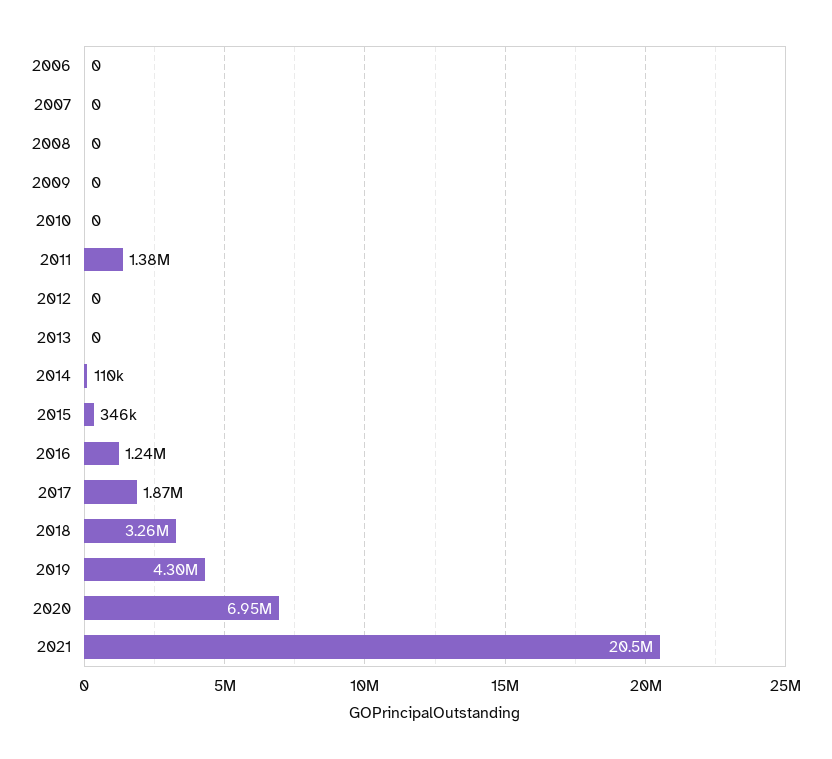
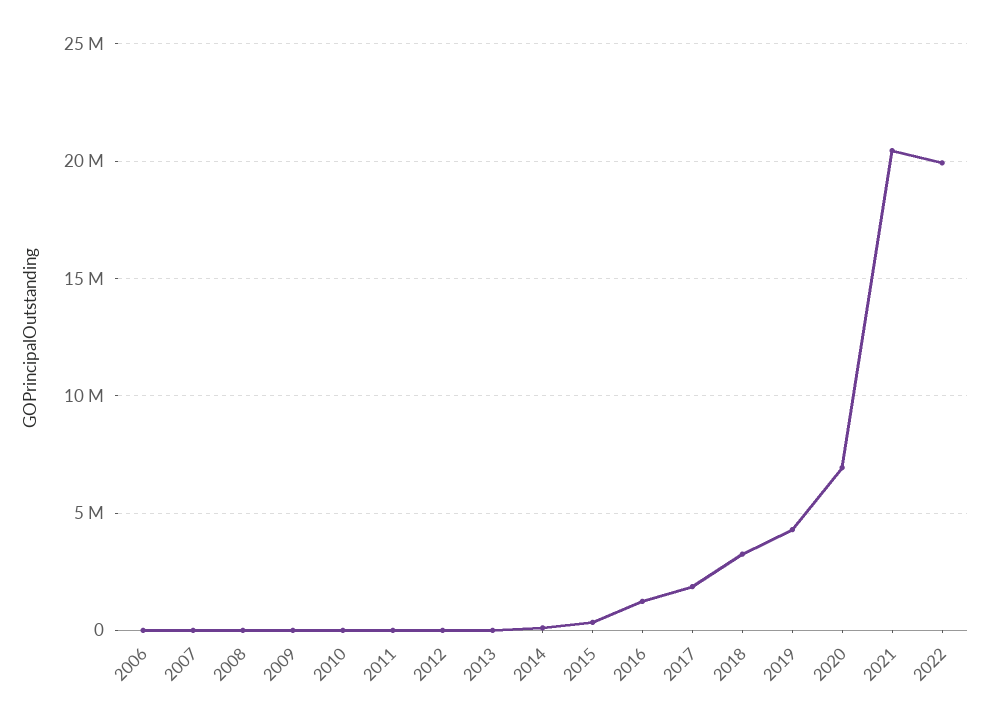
2011: 1380000 -> 0
2022: none -> 20000000

